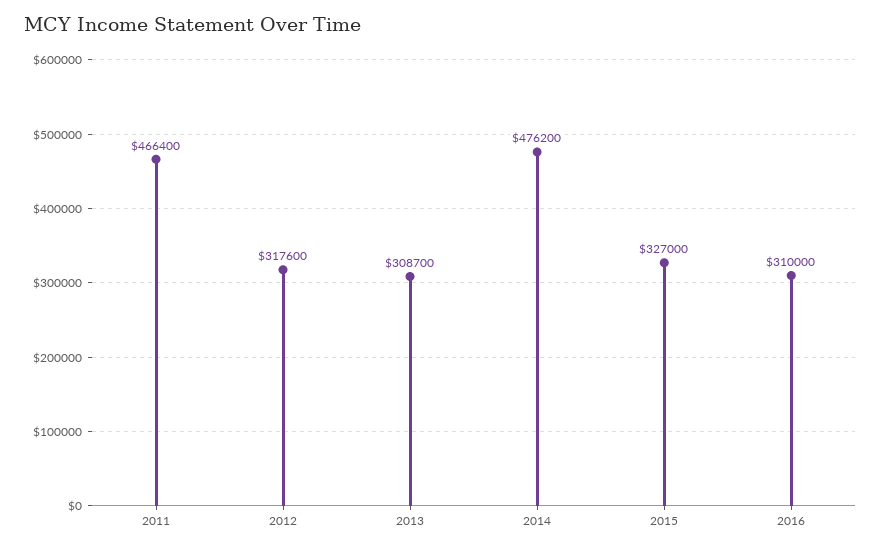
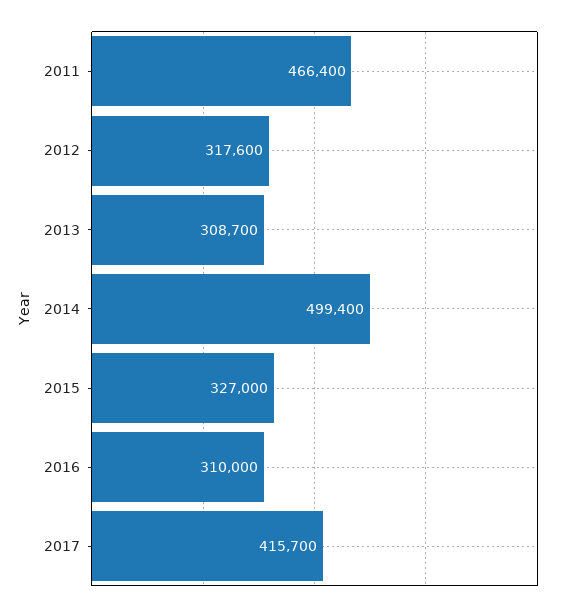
2014: 476200 -> 499400
2017: none -> 415700

